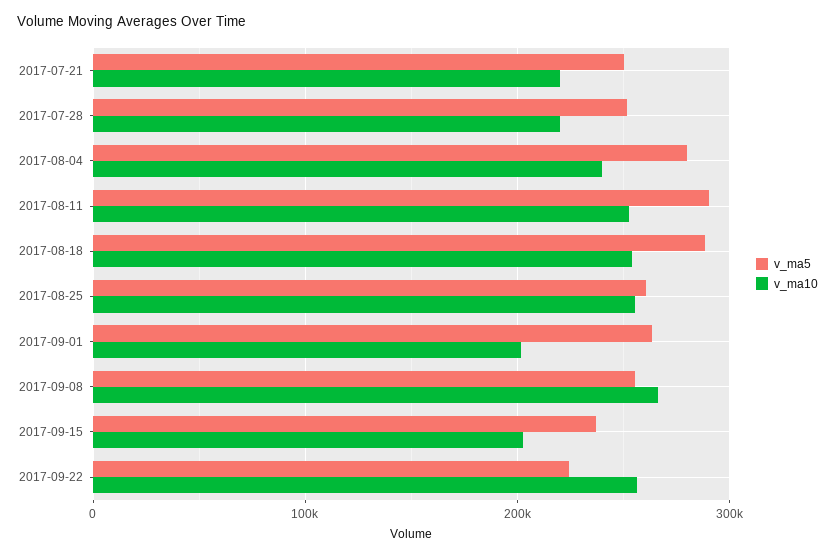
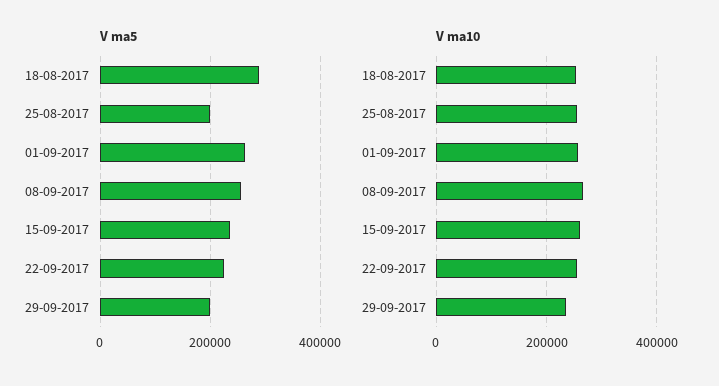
v_ma5, 2017-07-21: 250000 -> none
v_ma10, 2017-07-21: 220000 -> none
v_ma5, 2017-07-28: 250000 -> none
v_ma10, 2017-07-28: 220000 -> none
v_ma5, 2017-08-04: 280000 -> none
v_ma10, 2017-08-04: 240000 -> none
v_ma5, 2017-08-11: 290000 -> none
v_ma10, 2017-08-11: 250000 -> none
v_ma5, 2017-08-25: 260000 -> 200000
v_ma10, 2017-09-01: 200000 -> 260000
v_ma10, 2017-09-15: 200000 -> 260000
v_ma5, 29-09-2017: none -> 200000
v_ma10, 29-09-2017: none -> 240000

